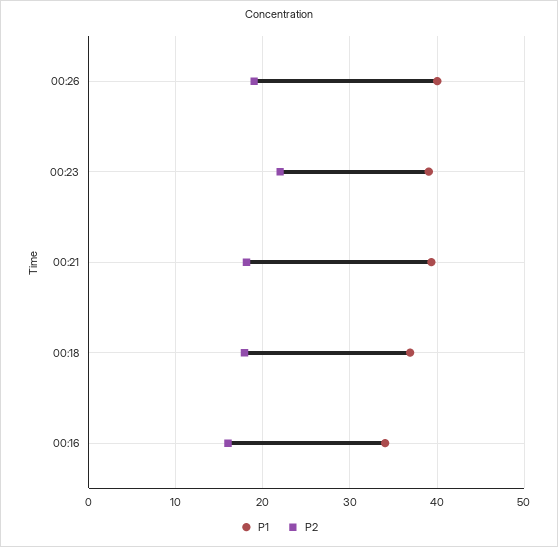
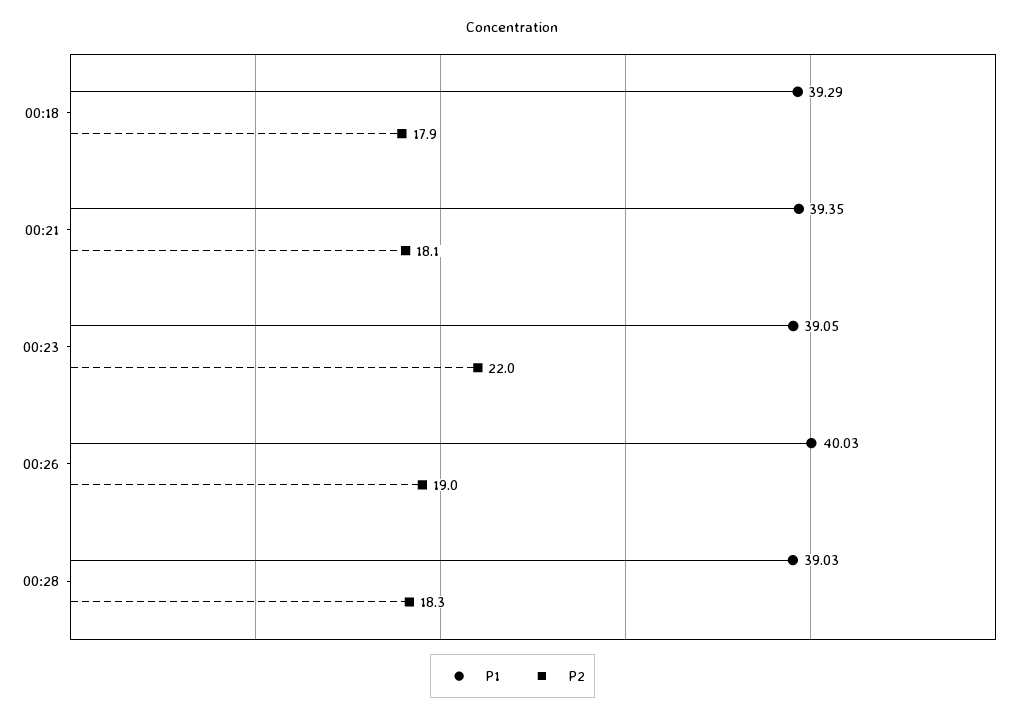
P1, 00:18: 37 -> 39.29
P1, 00:16: 34 -> none
P2, 00:16: 16 -> none
P1, 00:28: none -> 39.03
P2, 00:28: none -> 18.3

